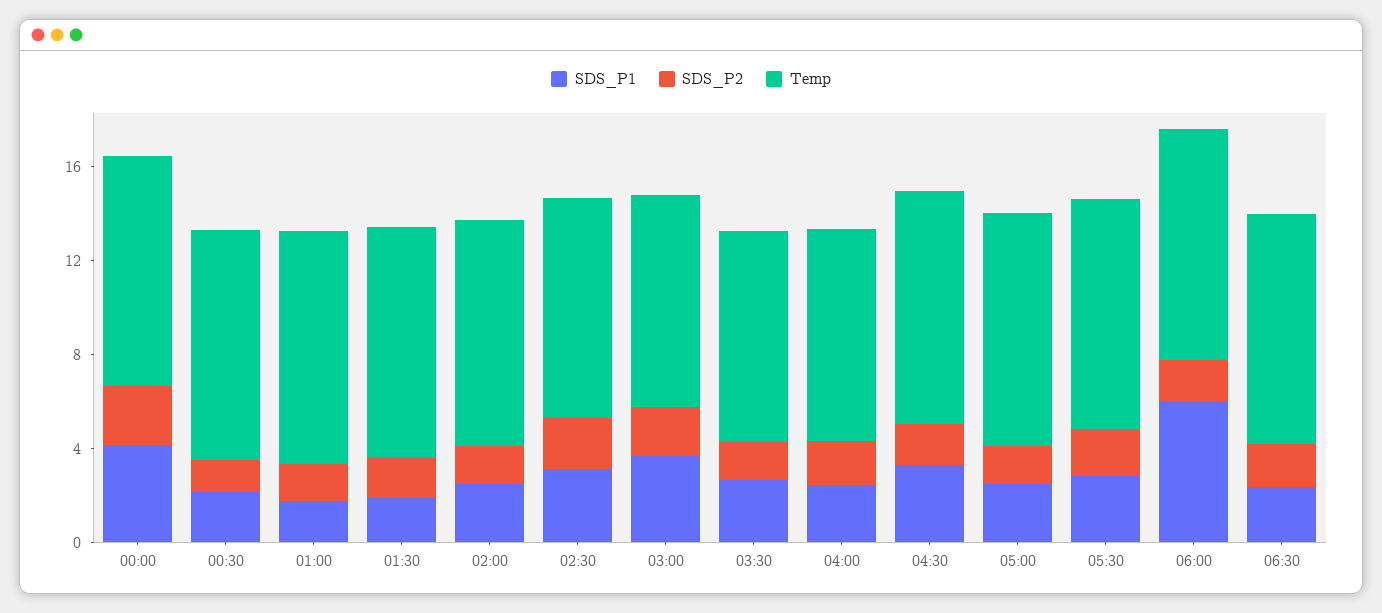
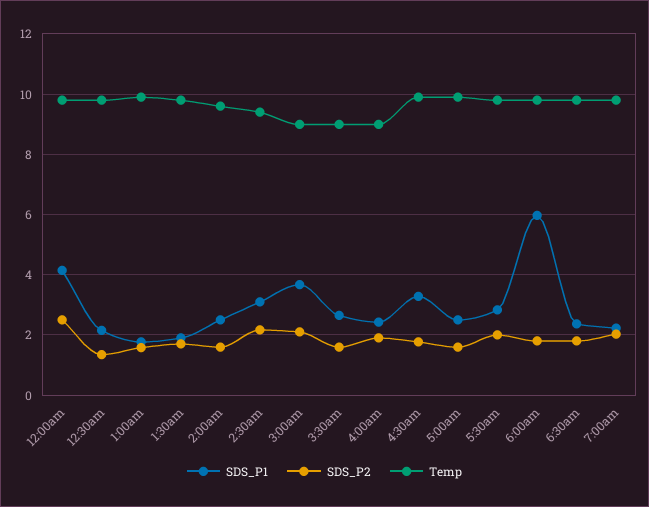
SDS_P1, 7:00am: none -> 2.2
SDS_P2, 7:00am: none -> 2
Temp, 7:00am: none -> 9.8

